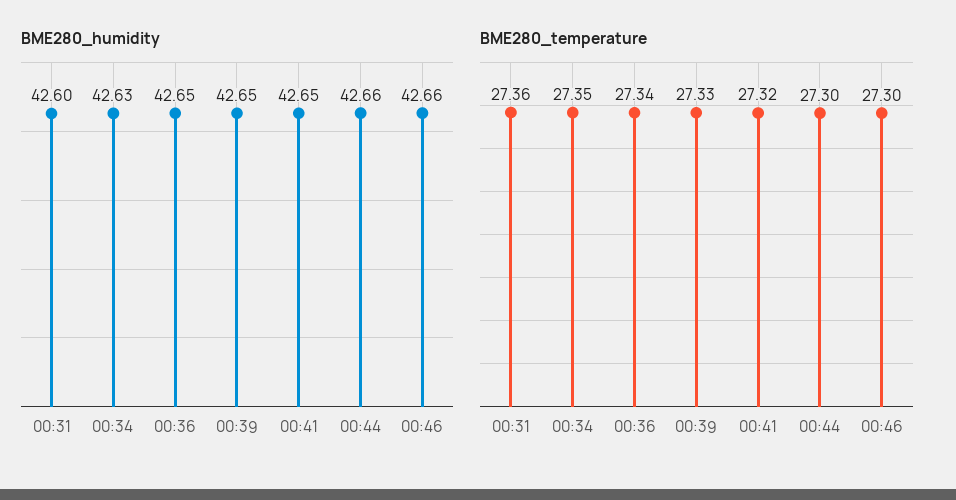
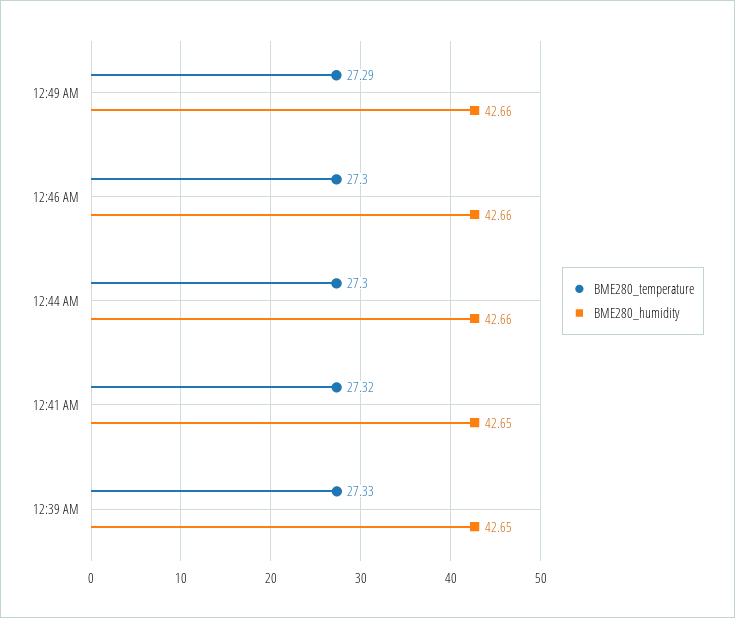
BME280_humidity, 00:31: 42.6 -> none
BME280_humidity, 00:34: 42.63 -> none
BME280_humidity, 00:36: 42.65 -> none
BME280_temperature, 00:31: 27.36 -> none
BME280_temperature, 00:34: 27.35 -> none
BME280_temperature, 00:36: 27.34 -> none
BME280_temperature, 12:49 AM: none -> 27.29
BME280_humidity, 12:49 AM: none -> 42.66

